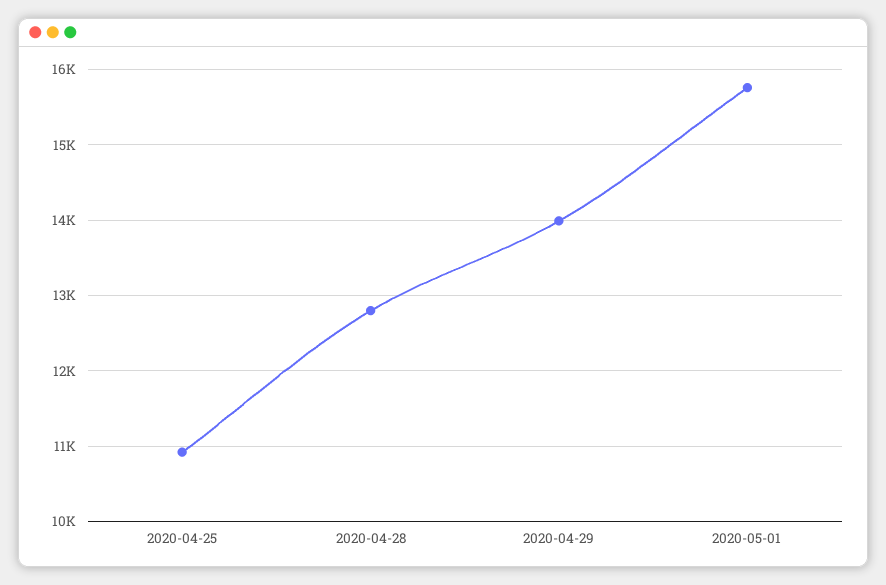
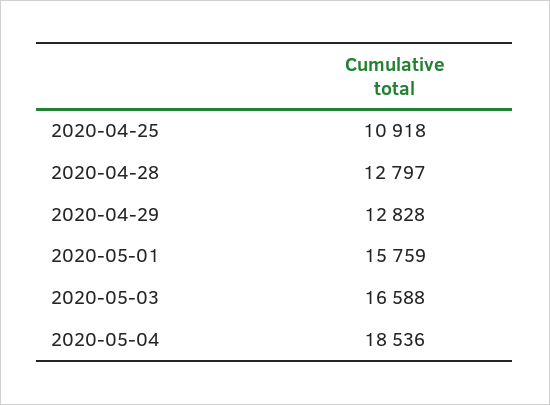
2020-04-29: 14000 -> 12828
2020-05-03: none -> 16588
2020-05-04: none -> 18536

